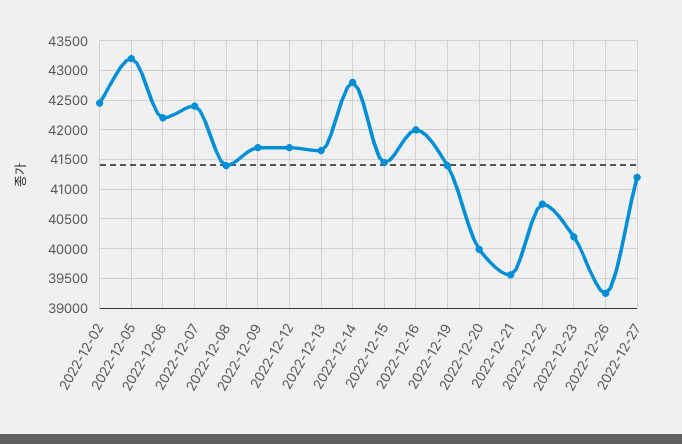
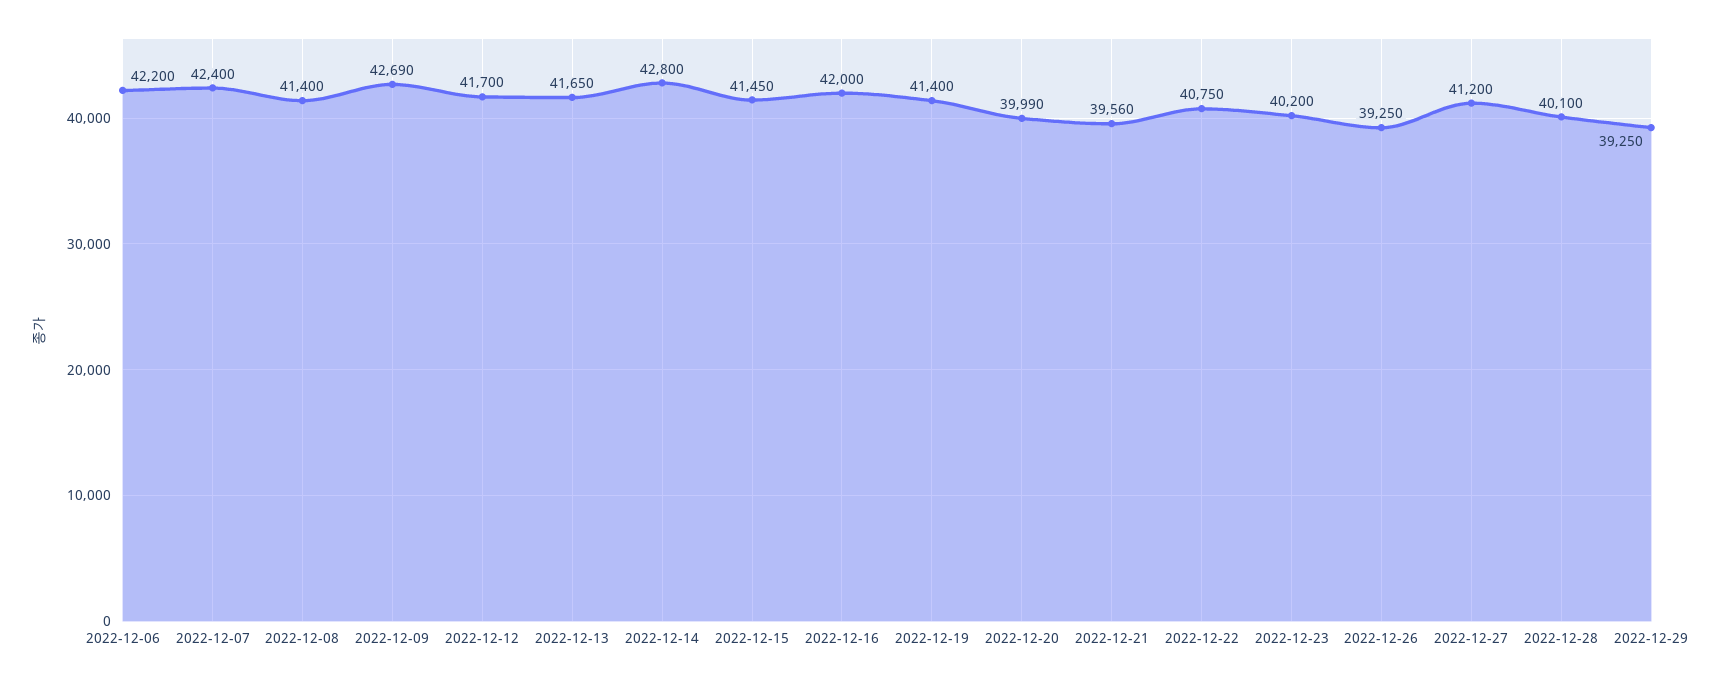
2022-12-02: 42500 -> none
2022-12-05: 43250 -> none
2022-12-09: 41750 -> 42690
2022-12-28: none -> 40100
2022-12-29: none -> 39250

